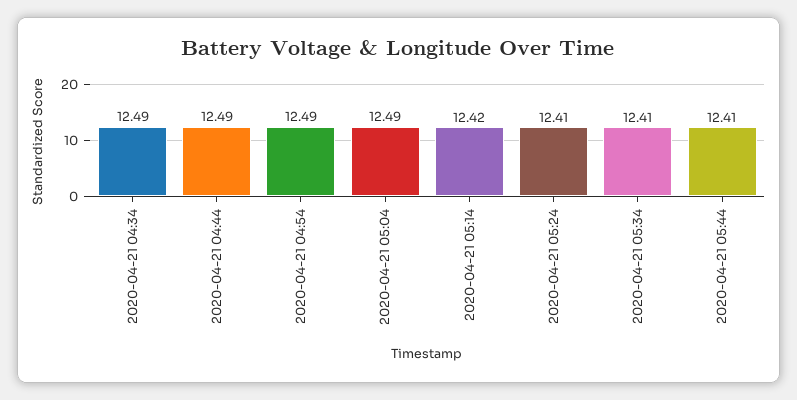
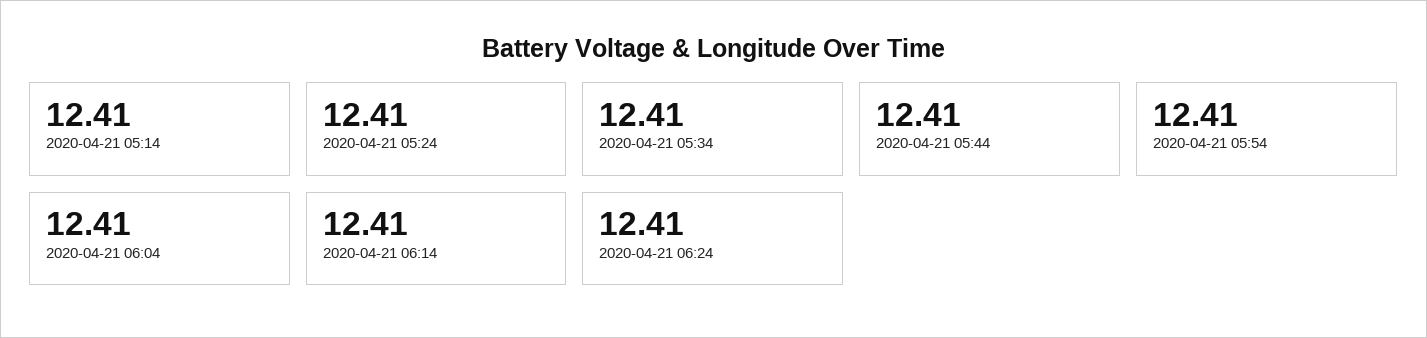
2020-04-21 04:34: 12.49 -> none
2020-04-21 04:44: 12.49 -> none
2020-04-21 04:54: 12.49 -> none
2020-04-21 05:04: 12.49 -> none
2020-04-21 05:14: 12.42 -> 12.41
2020-04-21 05:54: none -> 12.41
2020-04-21 06:04: none -> 12.41
2020-04-21 06:14: none -> 12.41
2020-04-21 06:24: none -> 12.41

